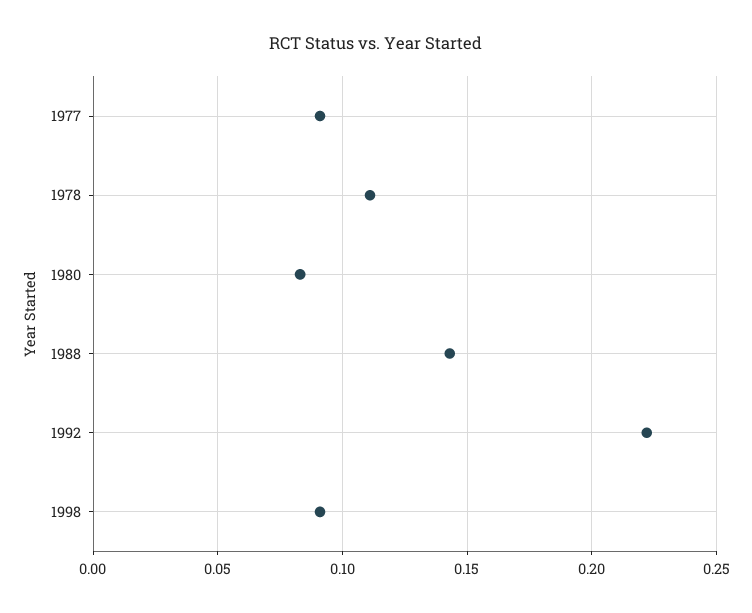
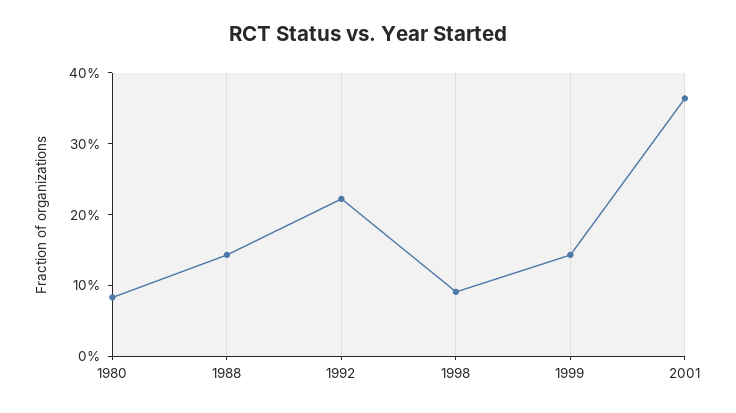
1977: 0.09 -> none
1978: 0.11 -> none
1999: none -> 0.14
2001: none -> 0.36

